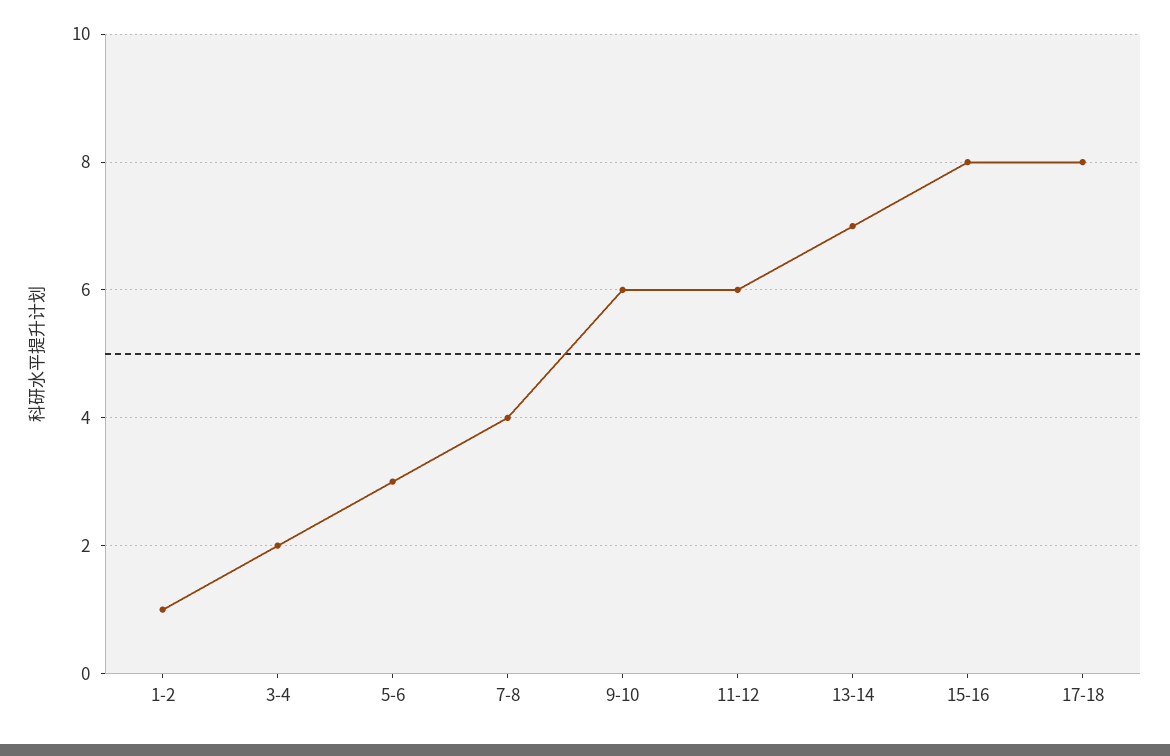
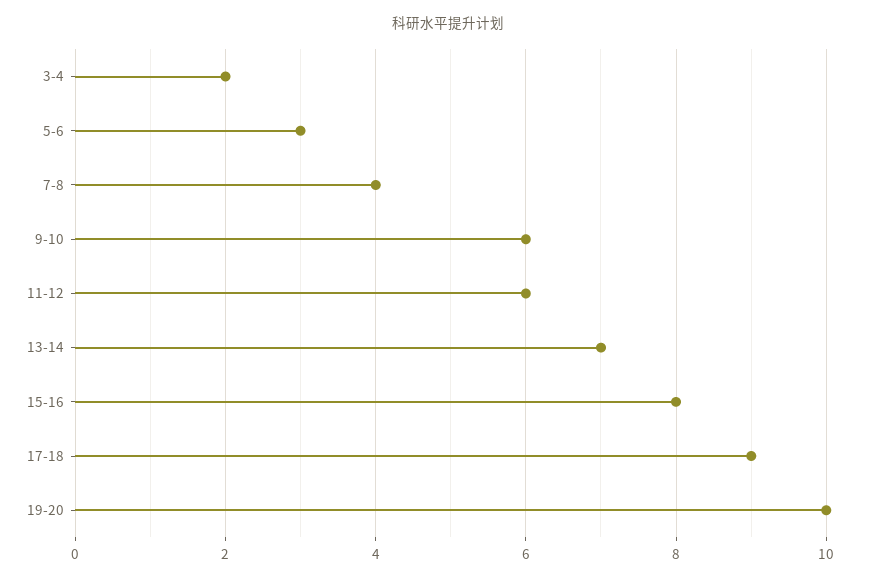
1-2: 1 -> none
17-18: 8 -> 9
19-20: none -> 10

